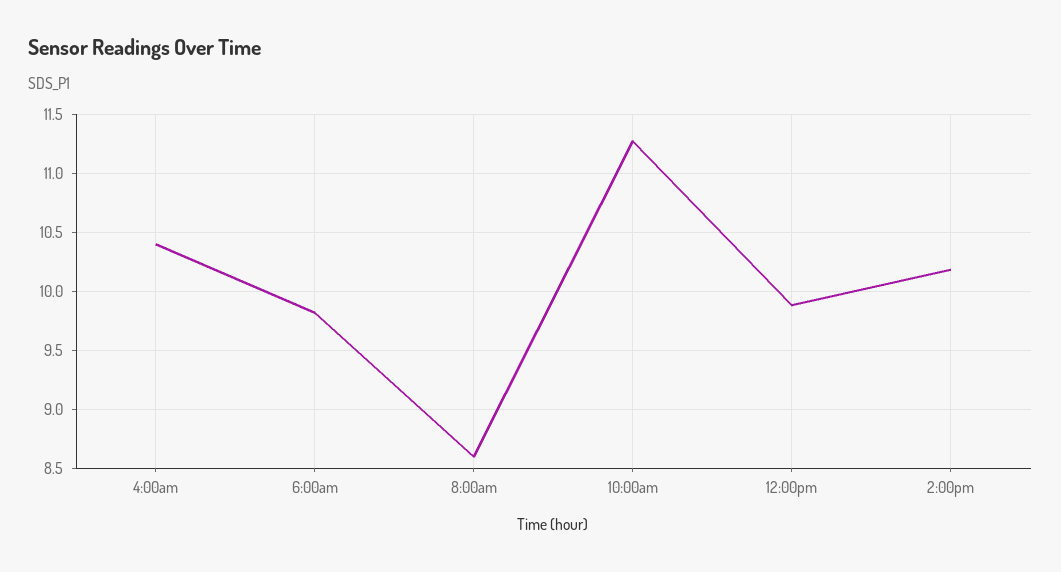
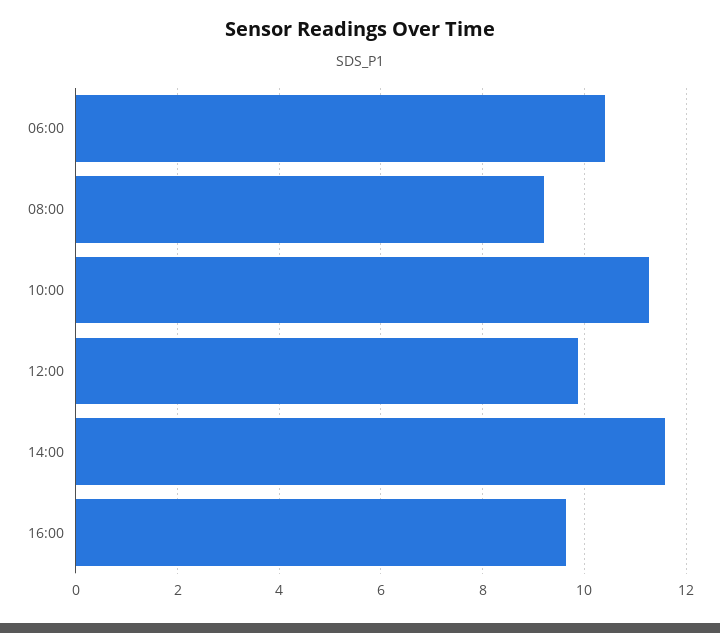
4:00am: 10.4 -> none
6:00am: 9.8 -> 10.4
8:00am: 8.6 -> 9.2
2:00pm: 10.2 -> 11.6
16:00: none -> 9.6

